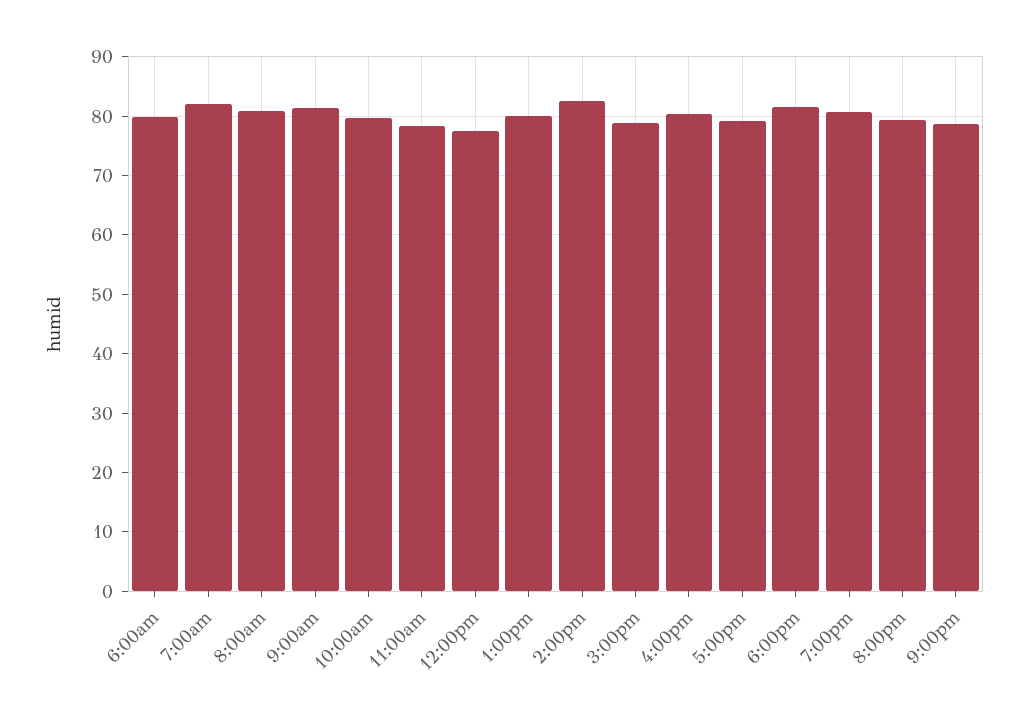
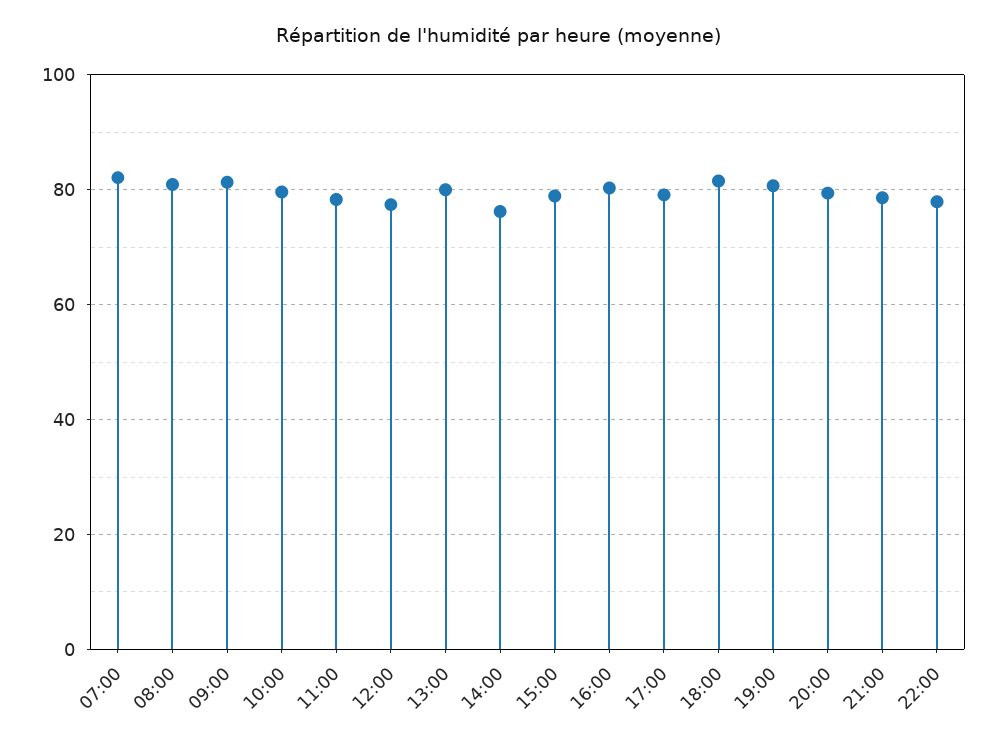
6:00am: 80 -> none
2:00pm: 82 -> 76
22:00: none -> 78

